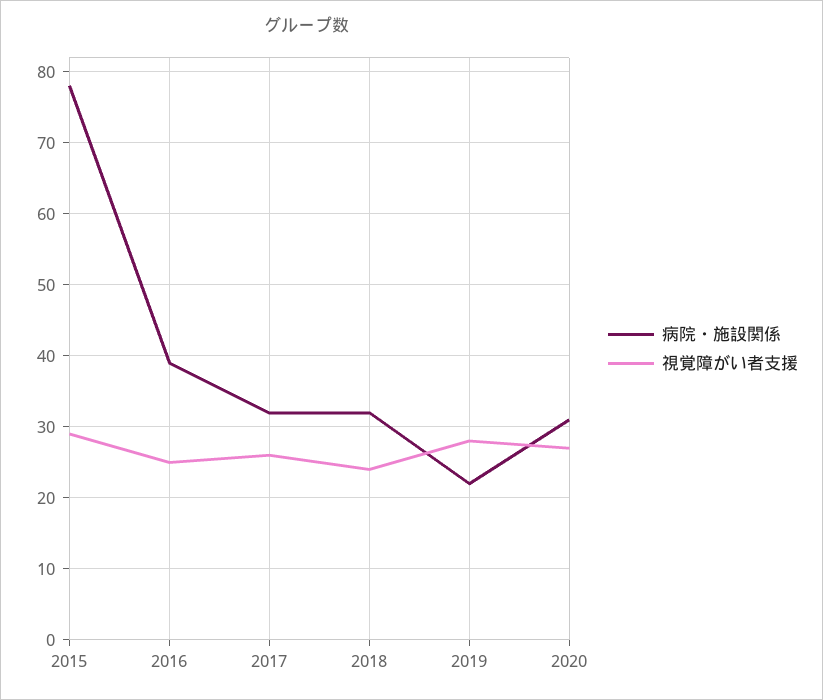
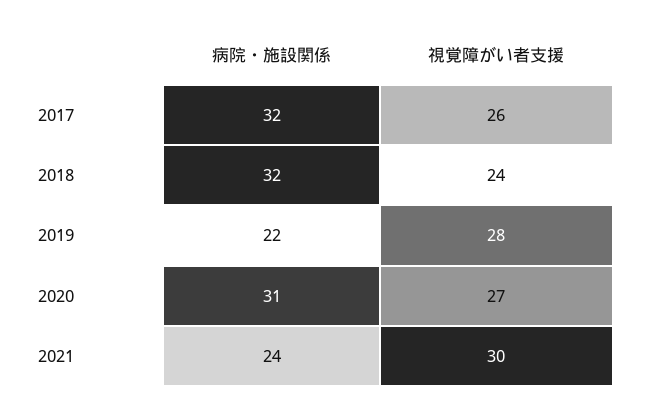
病院・施設関係, 2015: 78 -> none
視覚障がい者支援, 2015: 29 -> none
病院・施設関係, 2016: 39 -> none
視覚障がい者支援, 2016: 25 -> none
病院・施設関係, 2021: none -> 24
視覚障がい者支援, 2021: none -> 30

